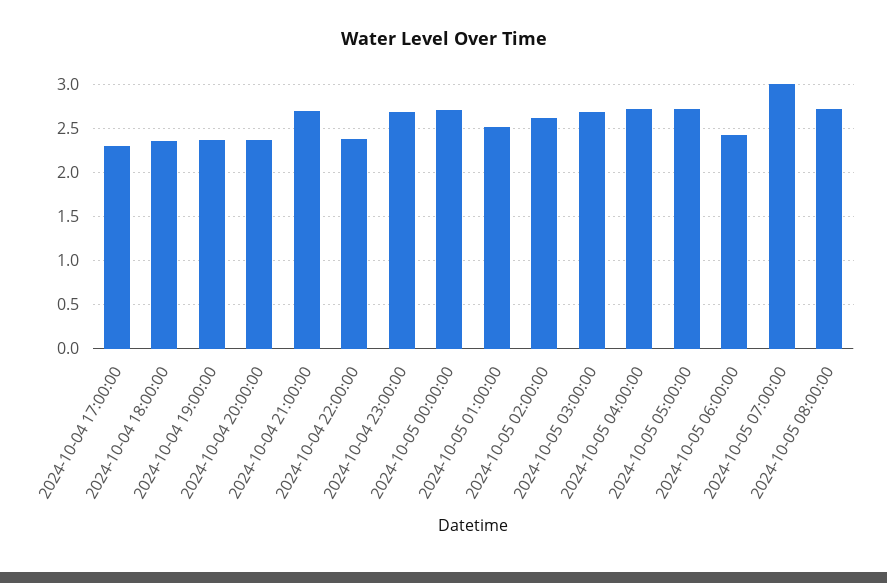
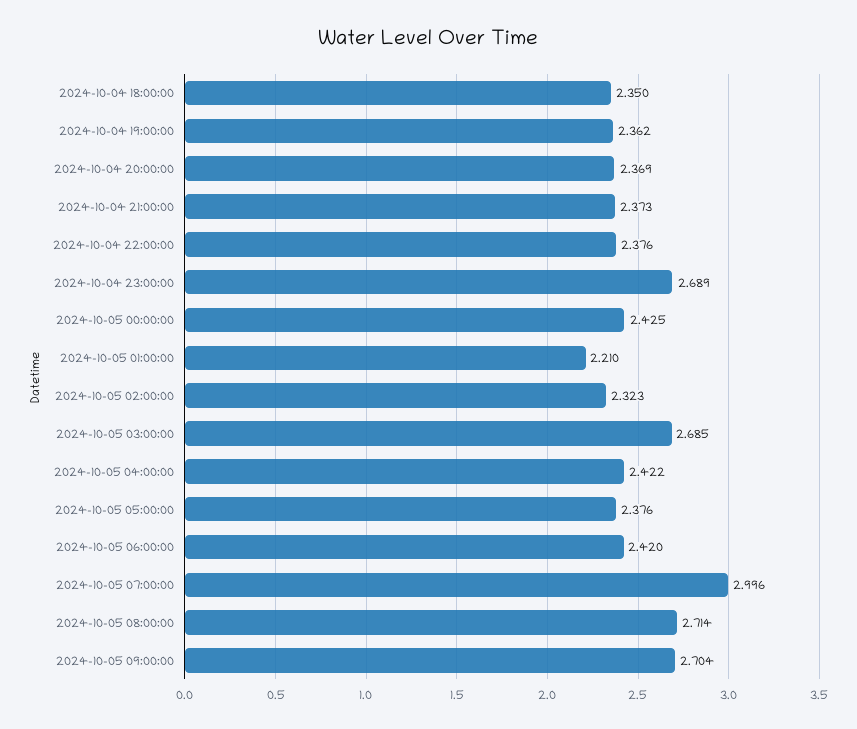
2024-10-04 17:00:00: 2.3 -> none
2024-10-04 21:00:00: 2.7 -> 2.373
2024-10-05 00:00:00: 2.7 -> 2.425
2024-10-05 01:00:00: 2.5 -> 2.21
2024-10-05 02:00:00: 2.6 -> 2.323
2024-10-05 04:00:00: 2.7 -> 2.422
2024-10-05 05:00:00: 2.7 -> 2.376
2024-10-05 09:00:00: none -> 2.704

